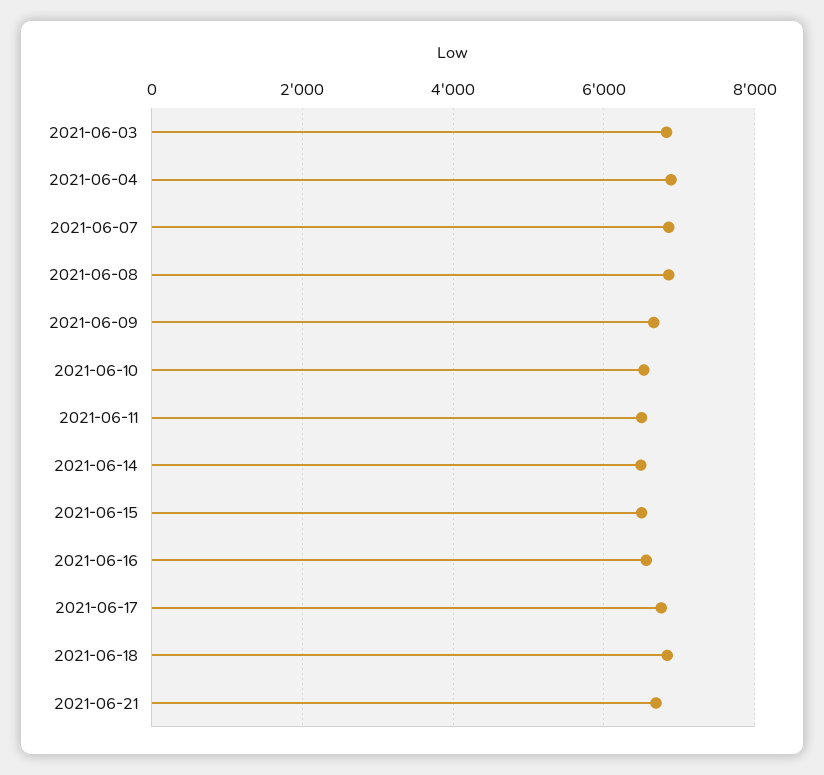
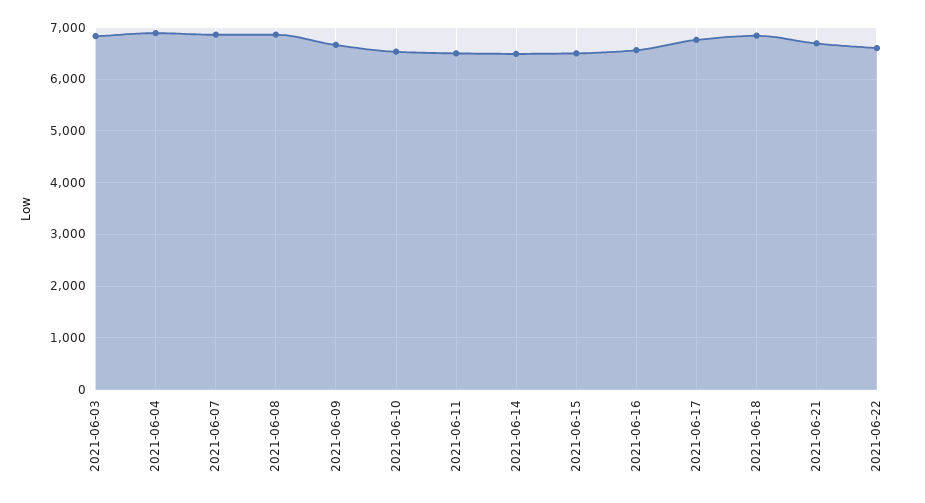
2021-06-22: none -> 6600

